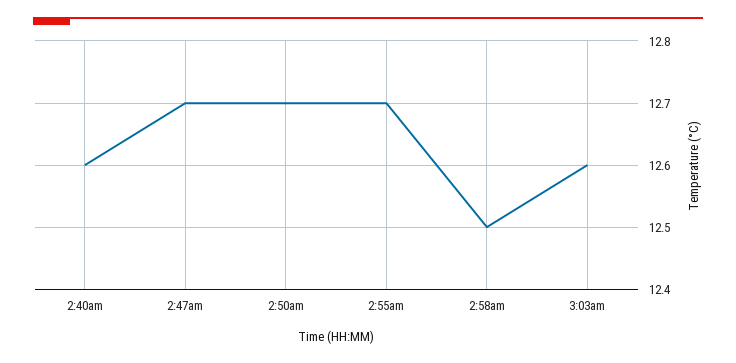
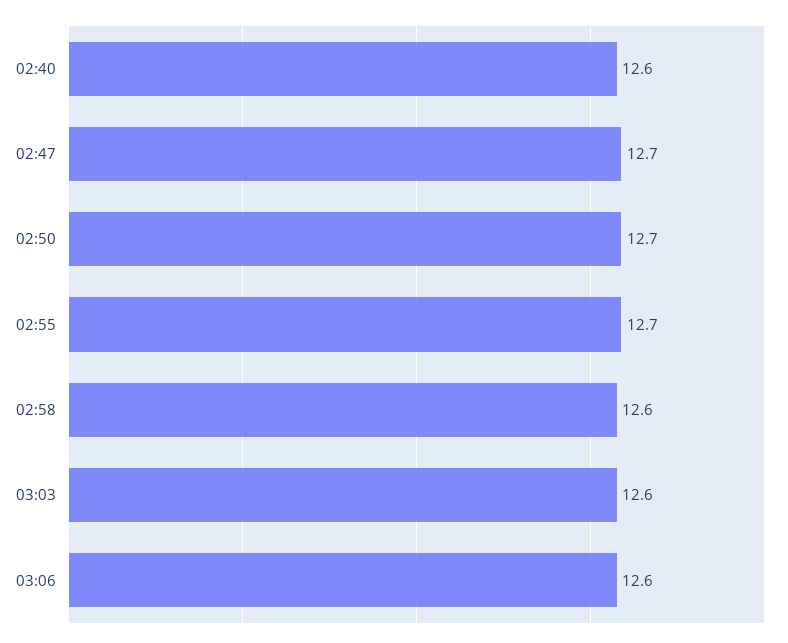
2:58am: 12.5 -> 12.6
03:06: none -> 12.6

